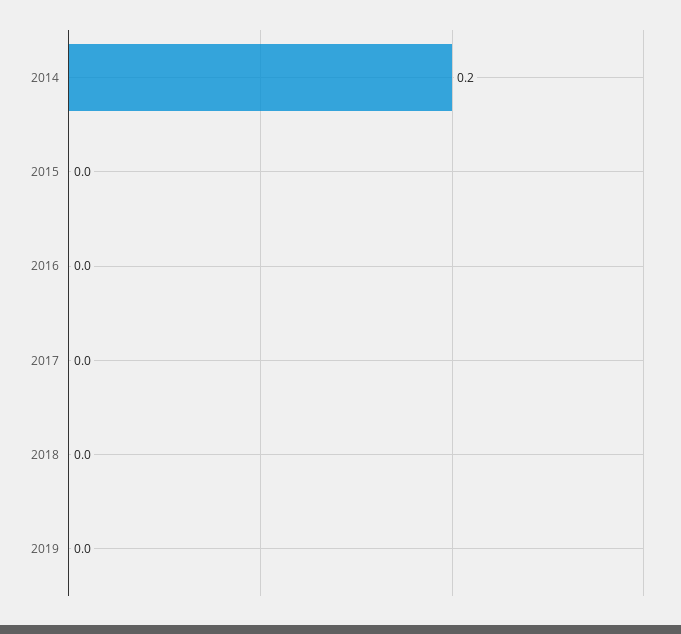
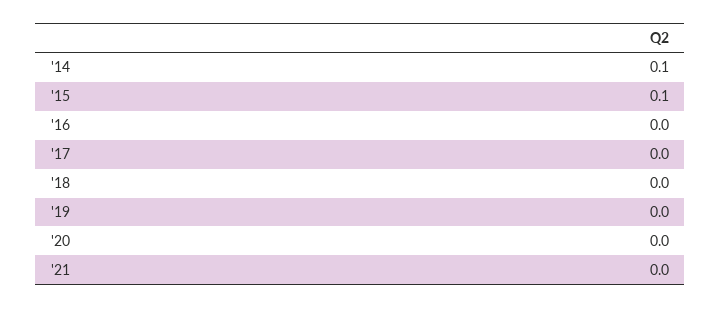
2014: 0.2 -> 0.1
2015: 0 -> 0.1
'20: none -> 0
'21: none -> 0

